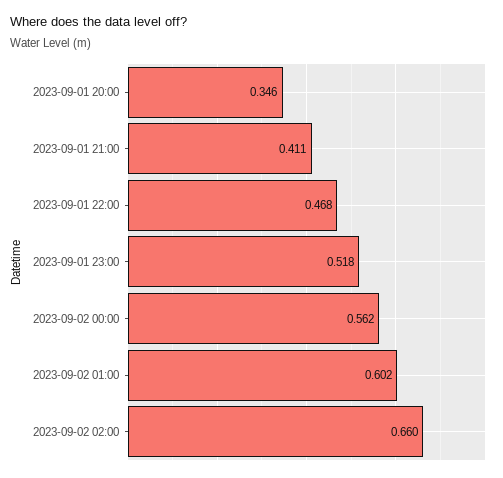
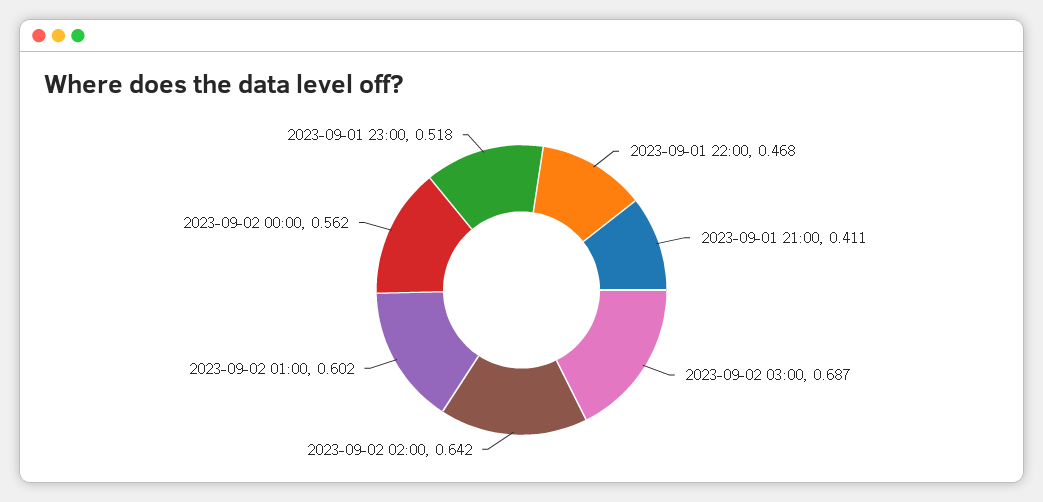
2023-09-01 20:00: 0.346 -> none
2023-09-02 02:00: 0.66 -> 0.642
2023-09-02 03:00: none -> 0.687

